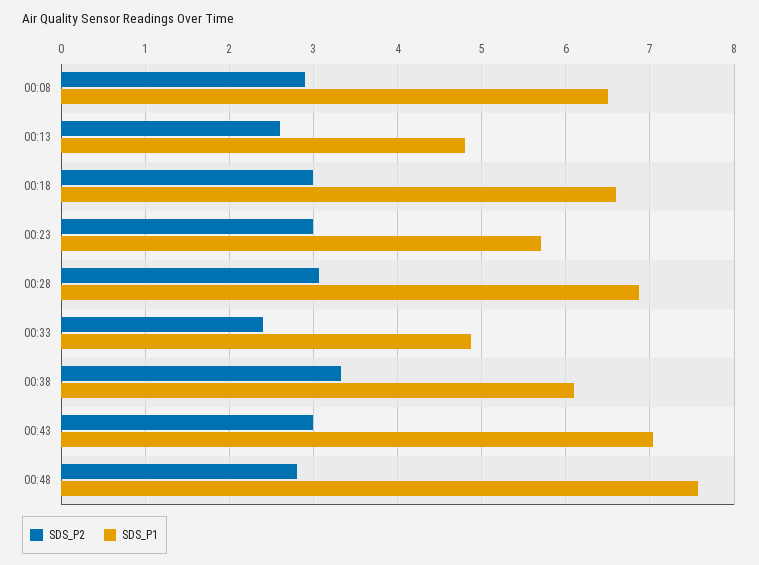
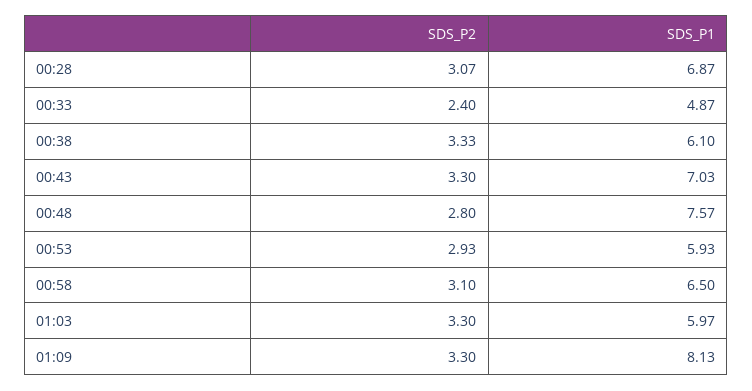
SDS_P2, 00:08: 2.9 -> none
SDS_P1, 00:08: 6.5 -> none
SDS_P2, 00:13: 2.6 -> none
SDS_P1, 00:13: 4.8 -> none
SDS_P2, 00:18: 3 -> none
SDS_P1, 00:18: 6.6 -> none
SDS_P2, 00:23: 3 -> none
SDS_P1, 00:23: 5.7 -> none
SDS_P2, 00:43: 3 -> 3.3
SDS_P2, 00:53: none -> 2.93
SDS_P1, 00:53: none -> 5.93
SDS_P2, 00:58: none -> 3.1
SDS_P1, 00:58: none -> 6.5
SDS_P2, 01:03: none -> 3.3
SDS_P1, 01:03: none -> 5.97
SDS_P2, 01:09: none -> 3.3
SDS_P1, 01:09: none -> 8.13

